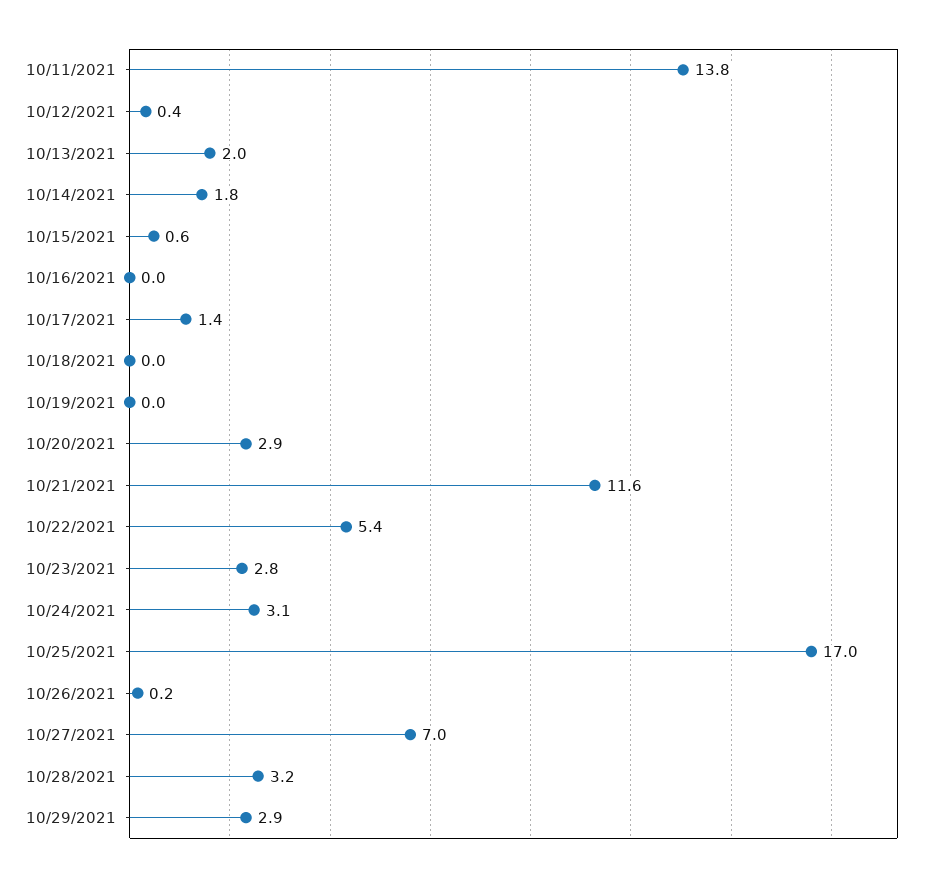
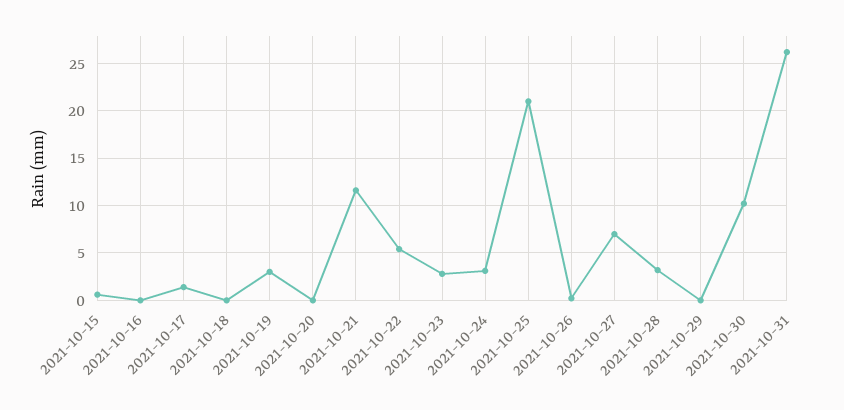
10/11/2021: 13.8 -> none
10/12/2021: 0.4 -> none
10/13/2021: 2 -> none
10/14/2021: 1.8 -> none
10/19/2021: 0 -> 3
10/20/2021: 2.9 -> 0
10/25/2021: 17 -> 21
10/29/2021: 2.9 -> 0
2021-10-30: none -> 10
2021-10-31: none -> 26

